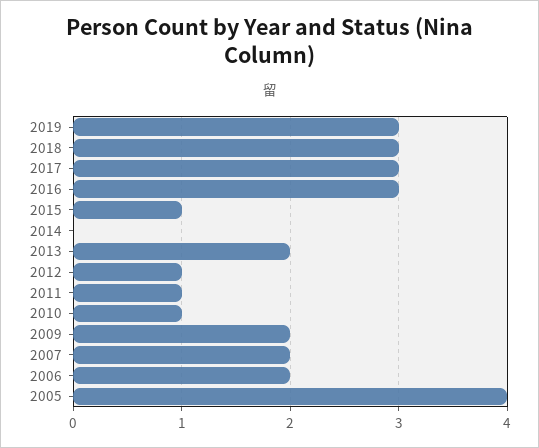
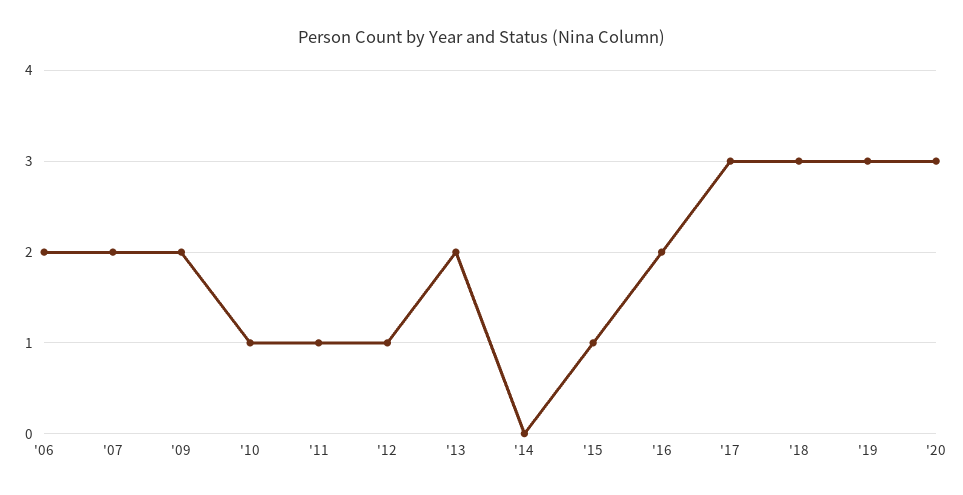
2016: 3 -> 2
2005: 4 -> none
'20: none -> 3

